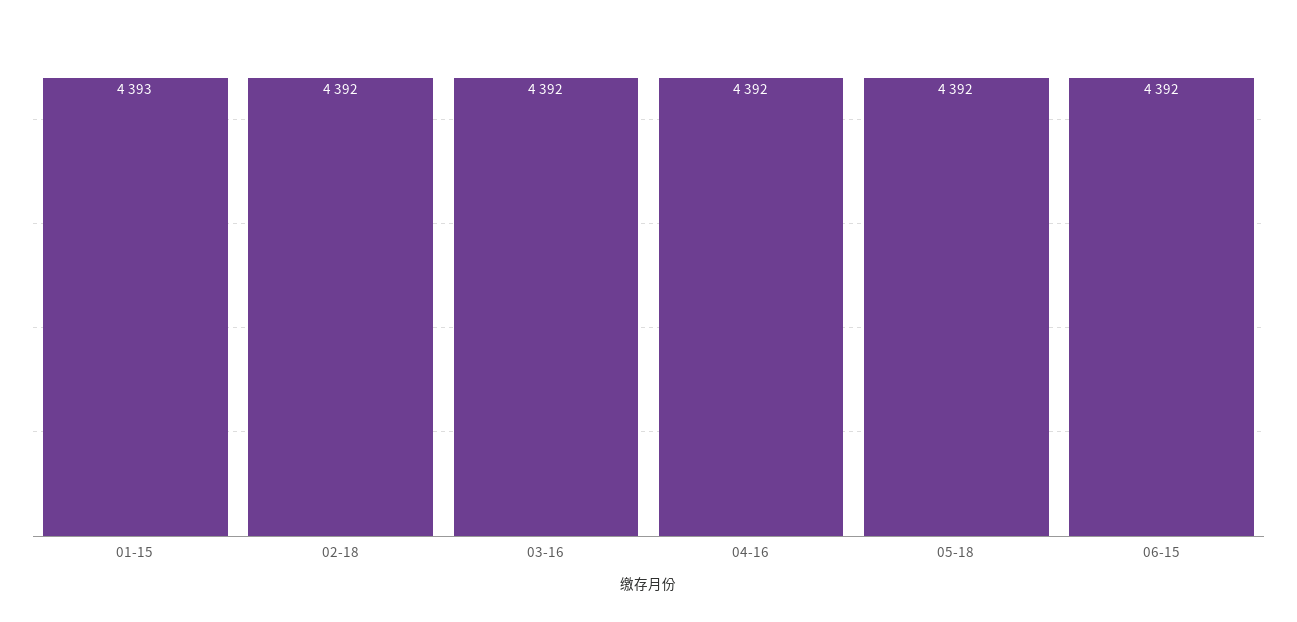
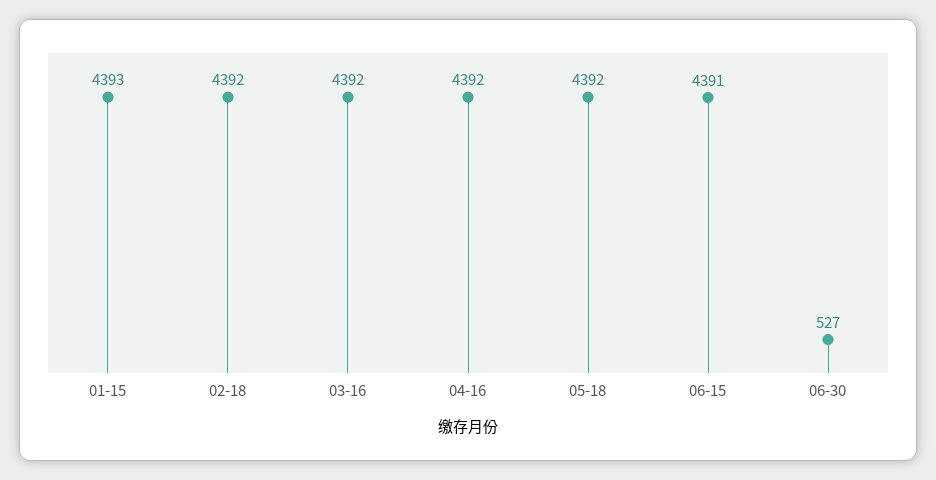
06-15: 4392 -> 4391
06-30: none -> 527

